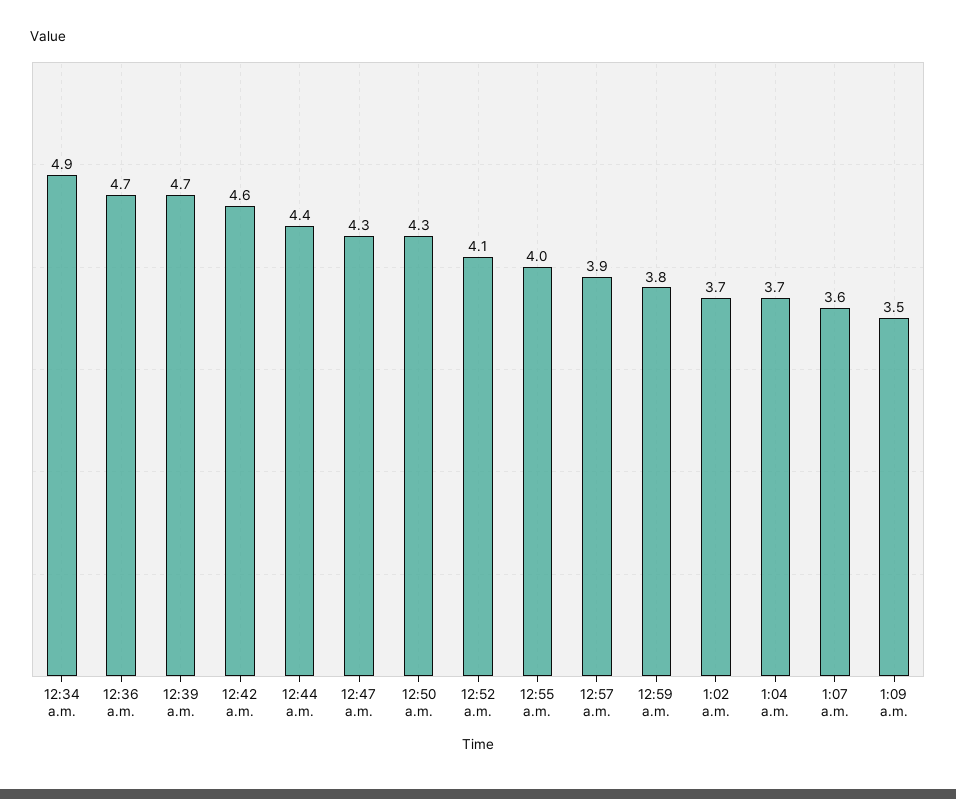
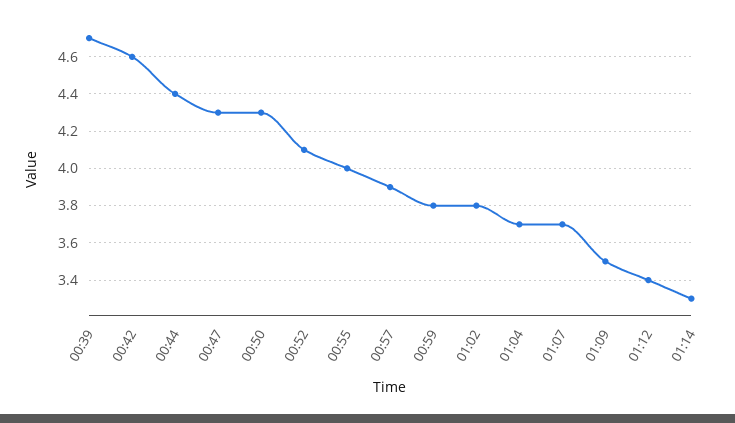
12:34 a.m.: 4.9 -> none
12:36 a.m.: 4.7 -> none
1:02 a.m.: 3.7 -> 3.8
1:07 a.m.: 3.6 -> 3.7
01:12: none -> 3.4
01:14: none -> 3.3

